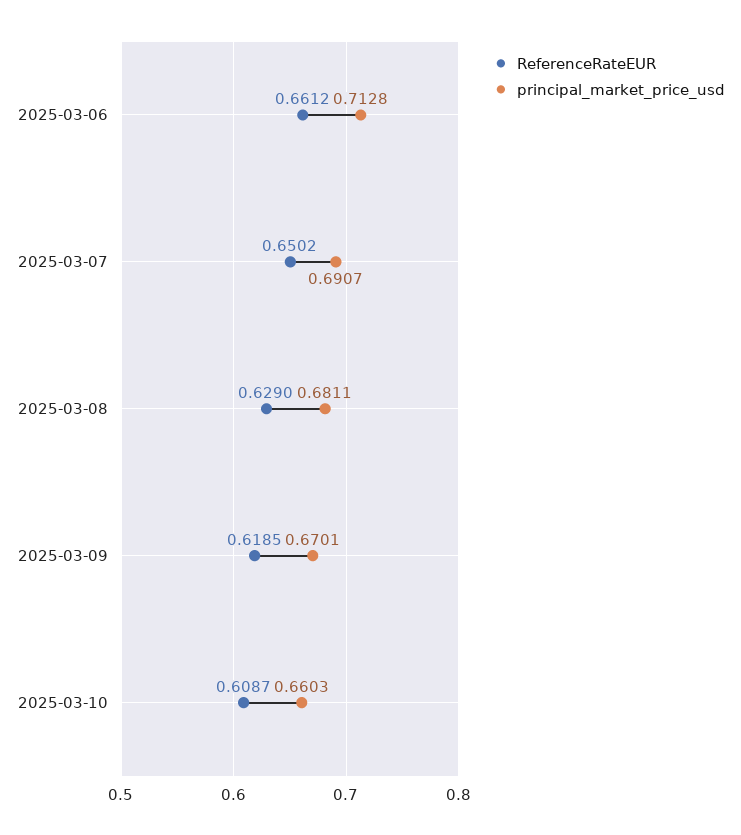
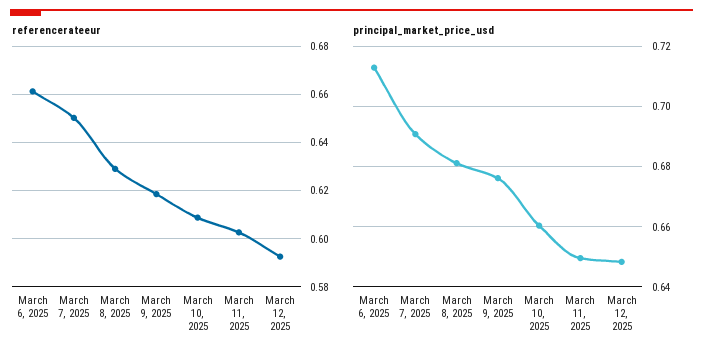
principal_market_price_usd, 2025-03-09: 0.6701 -> 0.676
ReferenceRateEUR, March 11, 2025: none -> 0.6025
ReferenceRateEUR, March 12, 2025: none -> 0.5925
principal_market_price_usd, March 11, 2025: none -> 0.65
principal_market_price_usd, March 12, 2025: none -> 0.648

